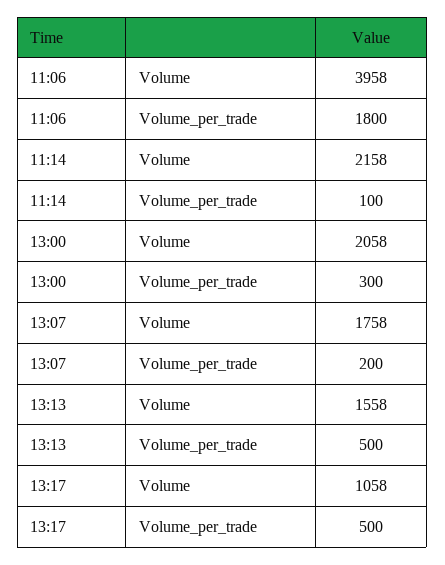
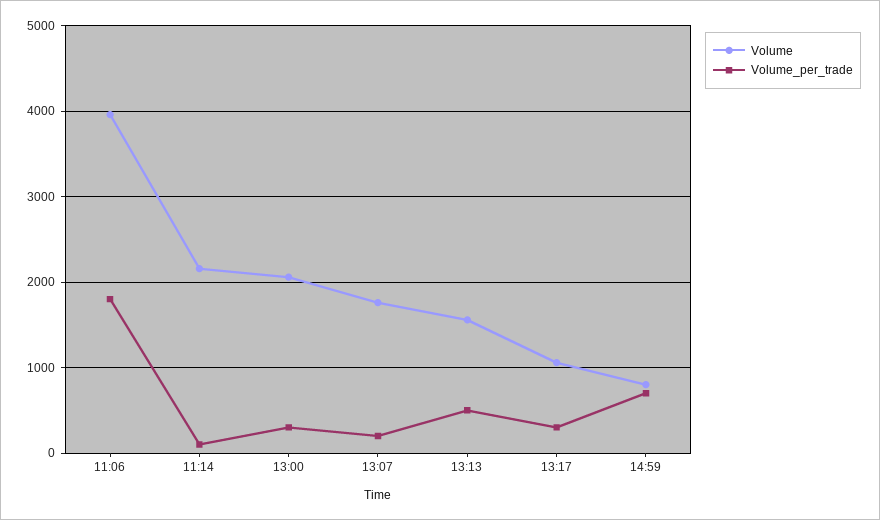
Volume_per_trade, 13:17: 500 -> 300
Volume, 14:59: none -> 800
Volume_per_trade, 14:59: none -> 700

